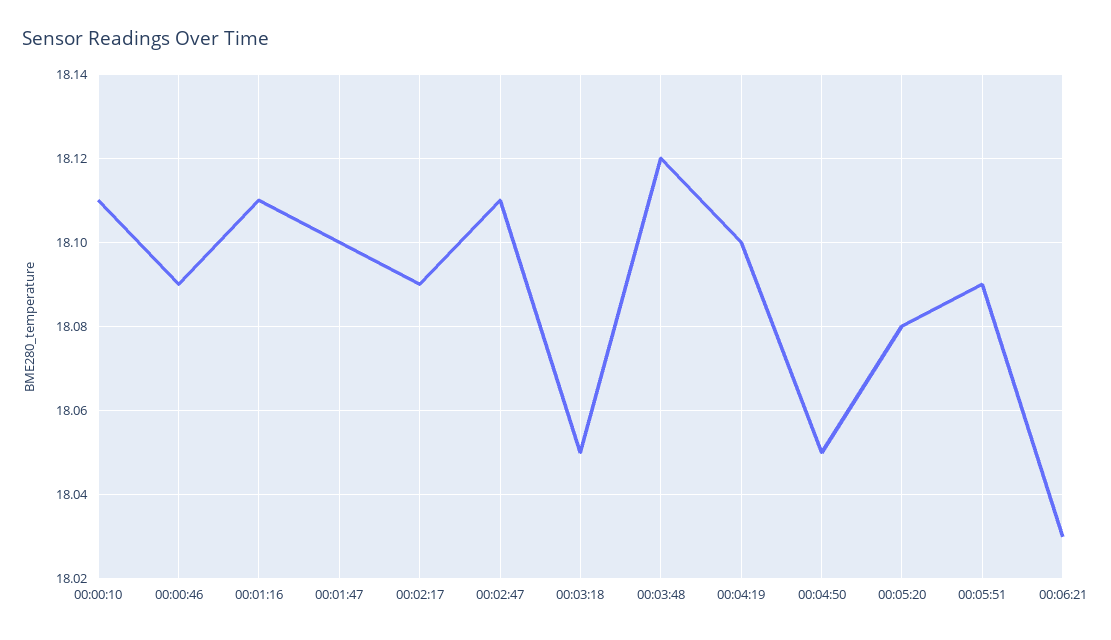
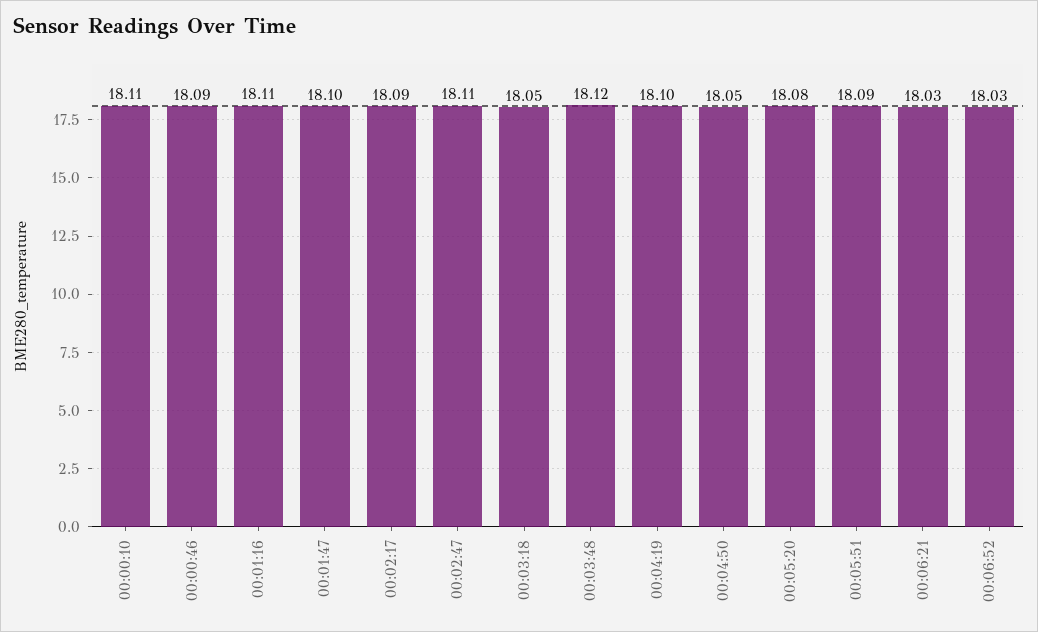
00:06:52: none -> 18.03

